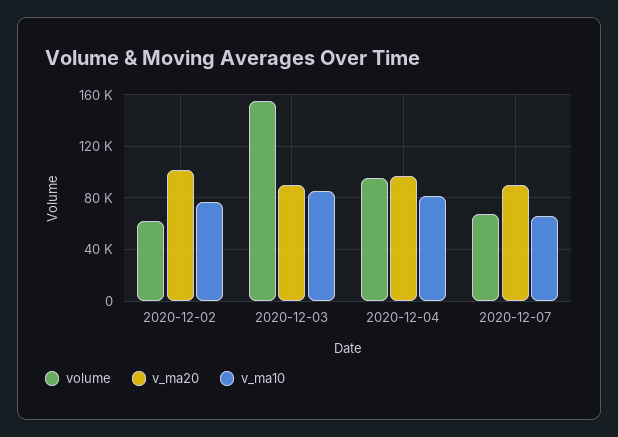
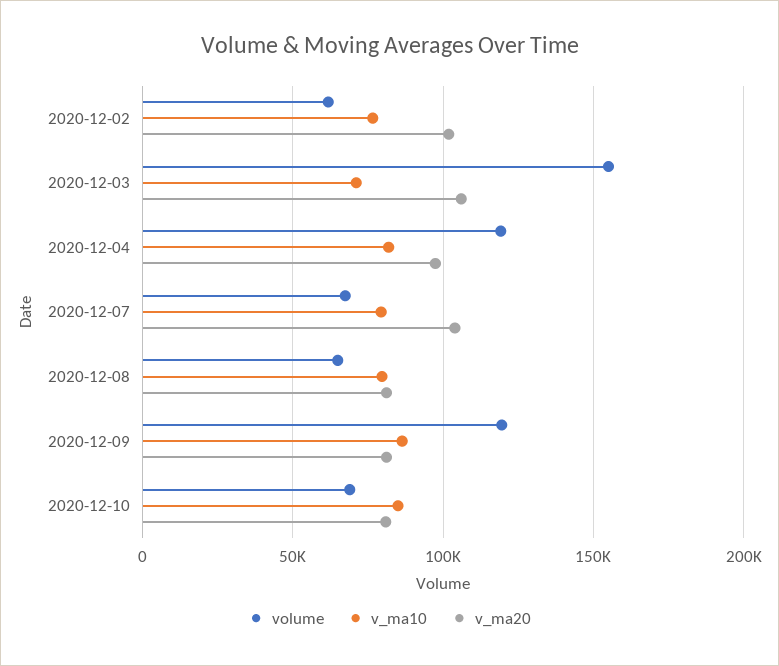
v_ma20, 2020-12-03: 90000 -> 105000
v_ma10, 2020-12-03: 85000 -> 70000
volume, 2020-12-04: 95000 -> 120000
v_ma20, 2020-12-07: 90000 -> 105000
v_ma10, 2020-12-07: 65000 -> 80000
volume, 2020-12-08: none -> 65000
v_ma10, 2020-12-08: none -> 80000
v_ma20, 2020-12-08: none -> 80000
volume, 2020-12-09: none -> 120000
v_ma10, 2020-12-09: none -> 85000
v_ma20, 2020-12-09: none -> 80000
volume, 2020-12-10: none -> 70000
v_ma10, 2020-12-10: none -> 85000
v_ma20, 2020-12-10: none -> 80000

